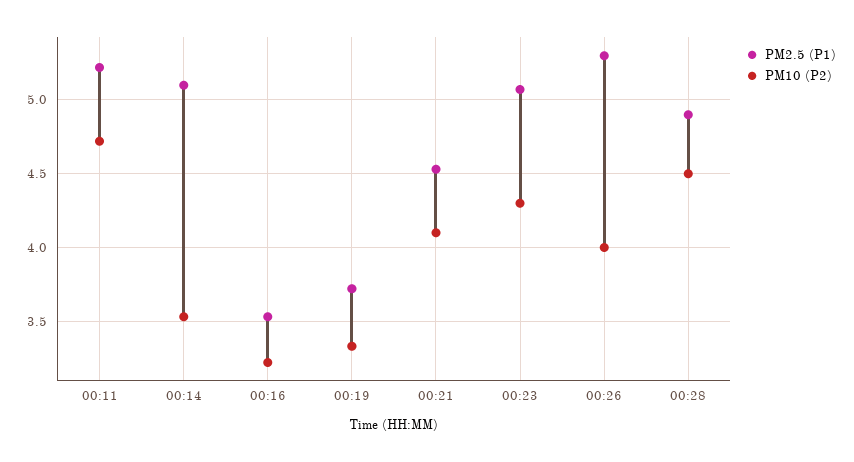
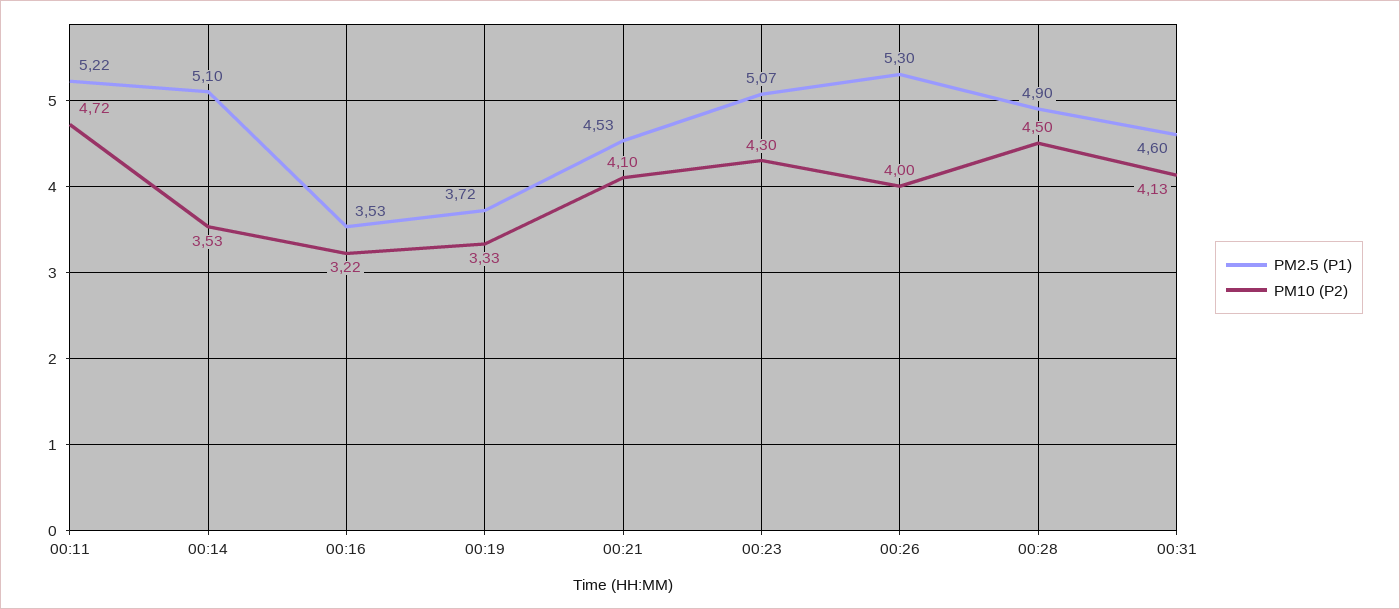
PM2.5 (P1), 00:31: none -> 4.6
PM10 (P2), 00:31: none -> 4.13

